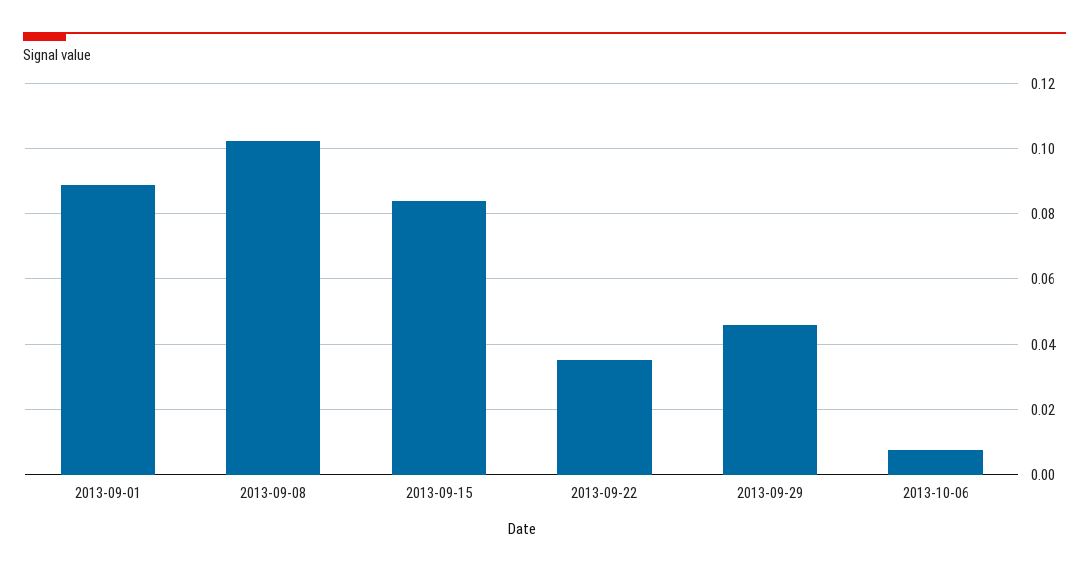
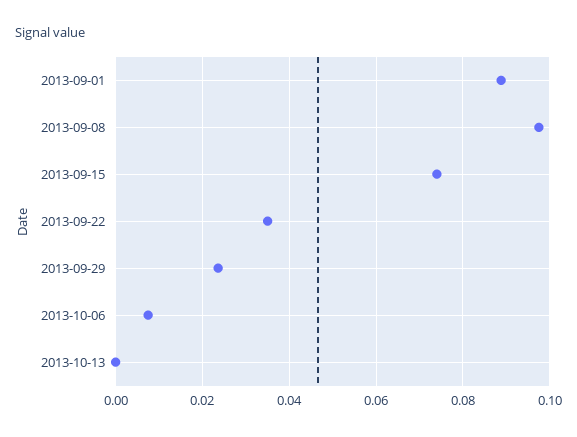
2013-09-08: 0.102 -> 0.098
2013-09-15: 0.084 -> 0.074
2013-09-29: 0.046 -> 0.024
2013-10-13: none -> 0

